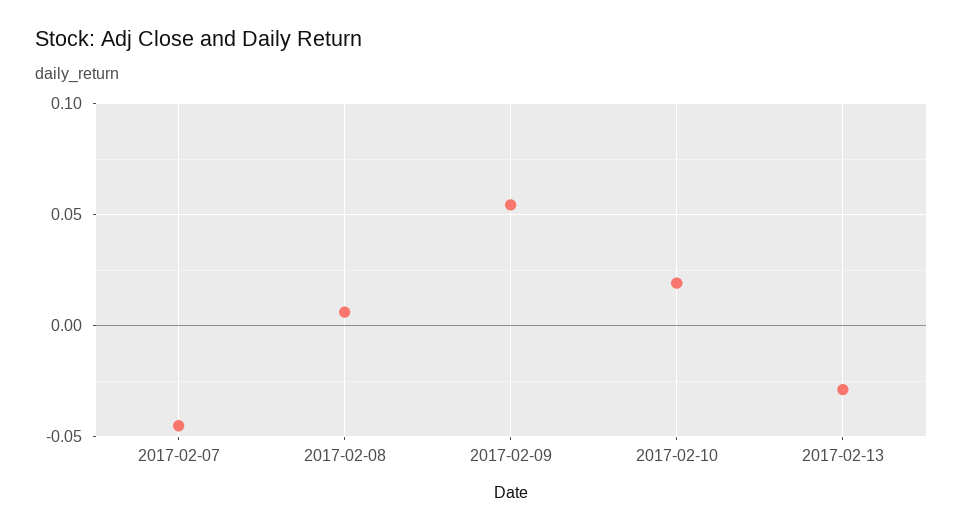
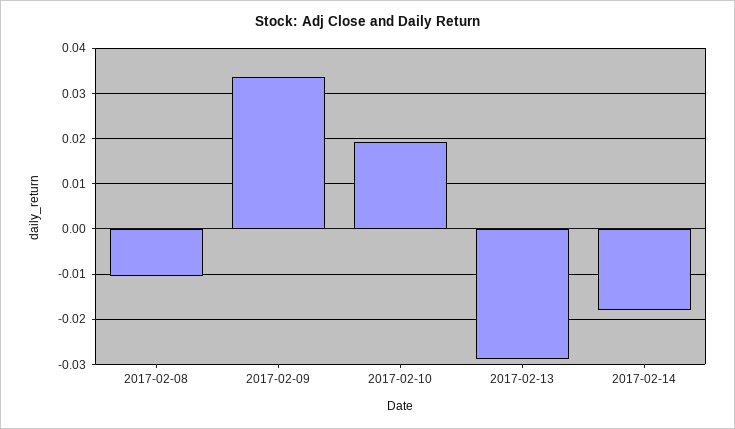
2017-02-07: -0.045 -> none
2017-02-08: 0.005 -> -0.01
2017-02-09: 0.055 -> 0.034
2017-02-14: none -> -0.018

